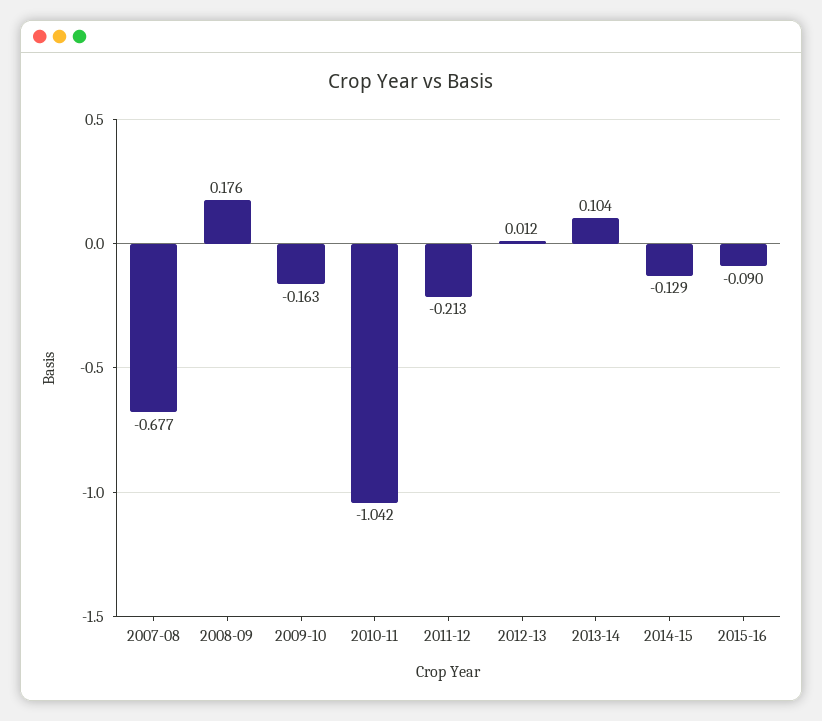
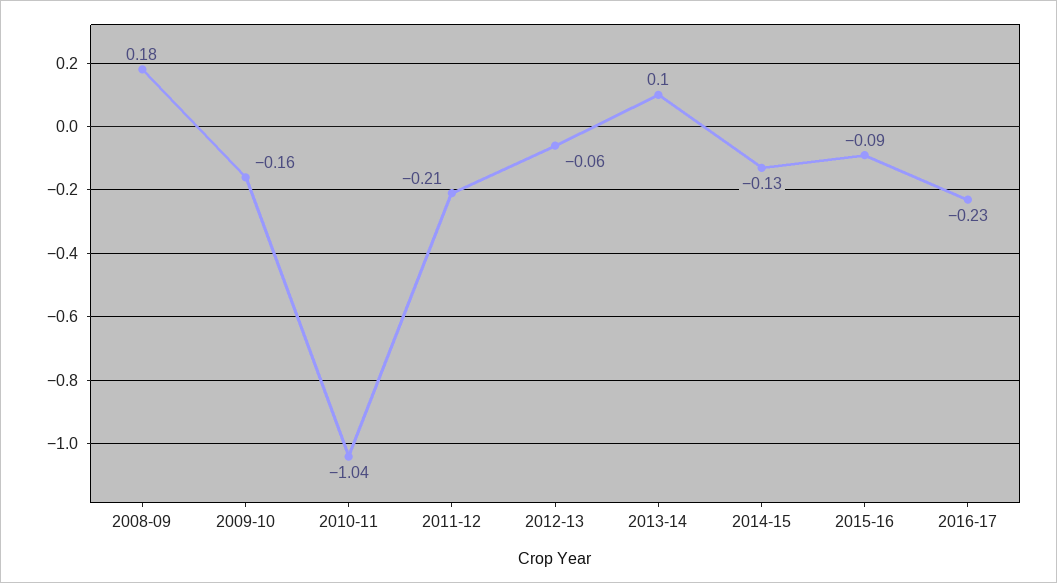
2007-08: -0.677 -> none
2012-13: 0.012 -> -0.06
2016-17: none -> -0.23

